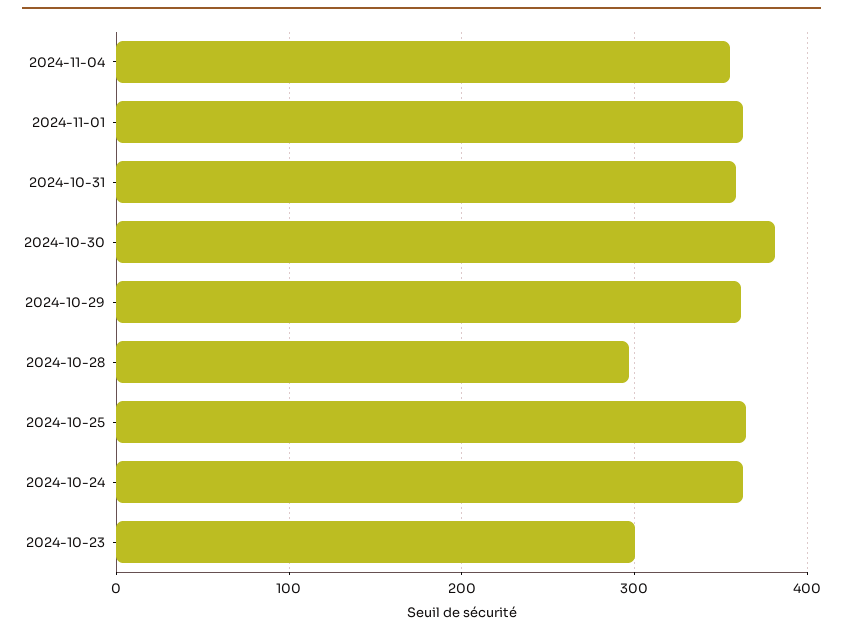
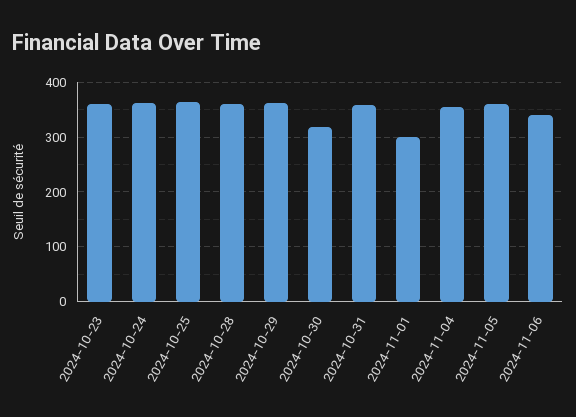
2024-11-01: 360 -> 300
2024-10-30: 380 -> 320
2024-10-28: 300 -> 360
2024-10-23: 300 -> 360
2024-11-05: none -> 360
2024-11-06: none -> 340

